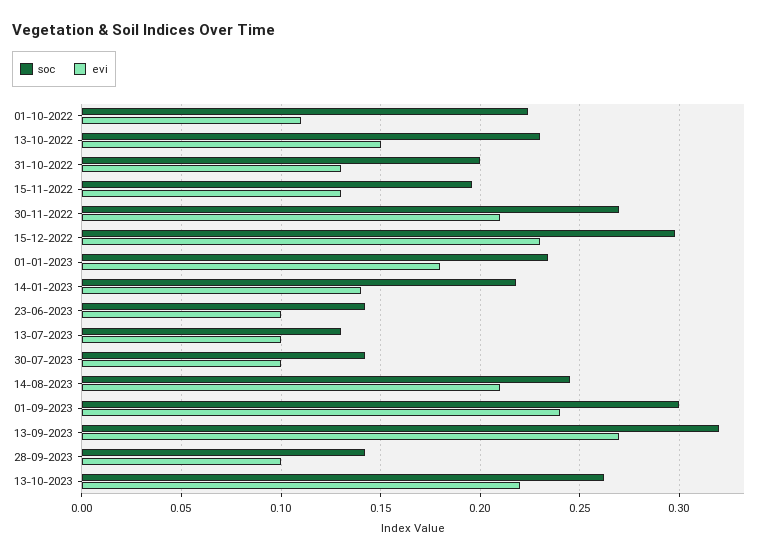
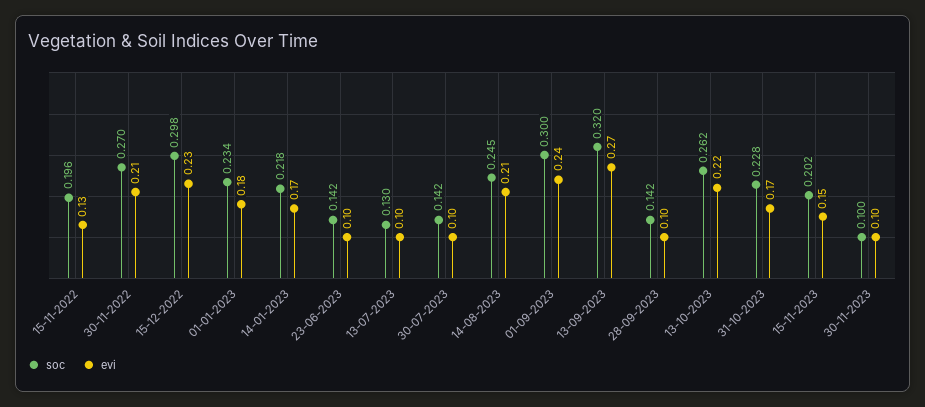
soc, 01-10-2022: 0.225 -> none
evi, 01-10-2022: 0.11 -> none
soc, 13-10-2022: 0.23 -> none
evi, 13-10-2022: 0.15 -> none
soc, 31-10-2022: 0.2 -> none
evi, 31-10-2022: 0.13 -> none
evi, 14-01-2023: 0.14 -> 0.17
soc, 31-10-2023: none -> 0.228
evi, 31-10-2023: none -> 0.17
soc, 15-11-2023: none -> 0.202
evi, 15-11-2023: none -> 0.15
soc, 30-11-2023: none -> 0.1
evi, 30-11-2023: none -> 0.1

